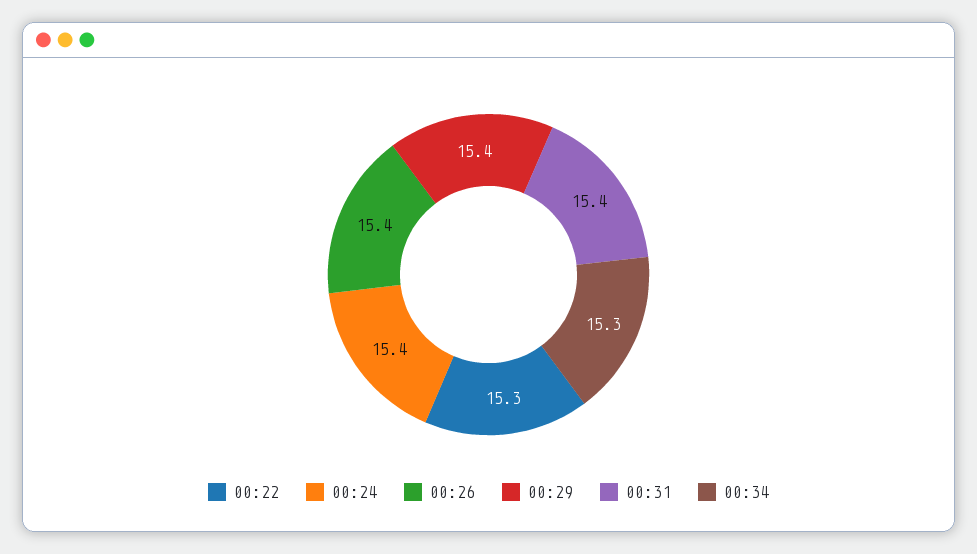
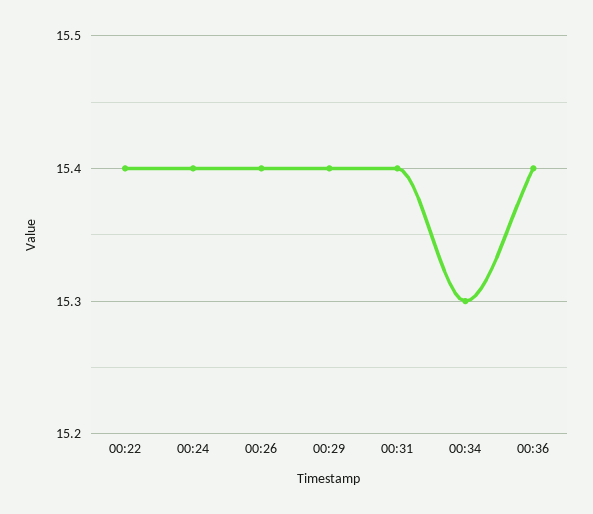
00:22: 15.3 -> 15.4
00:36: none -> 15.4

